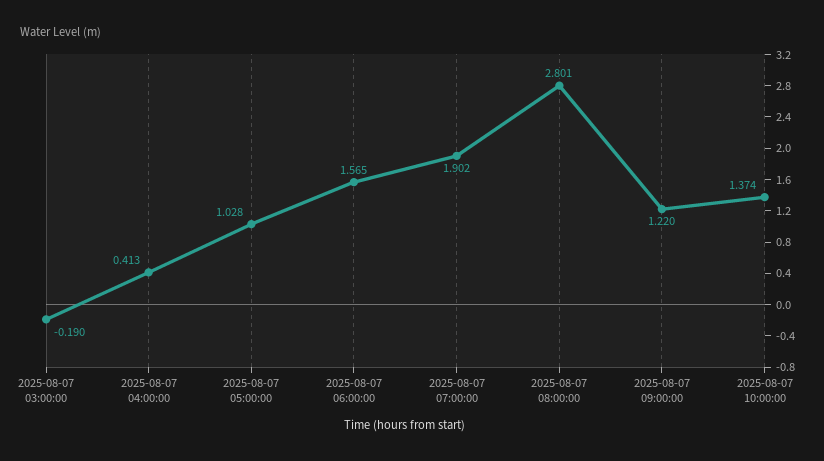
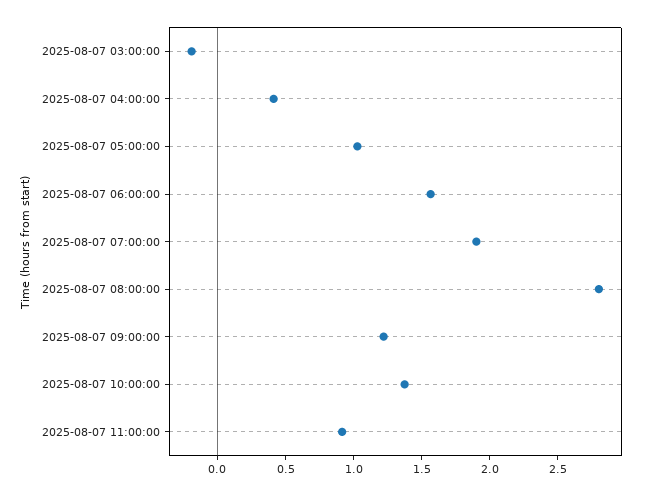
2025-08-07 11:00:00: none -> 0.9

